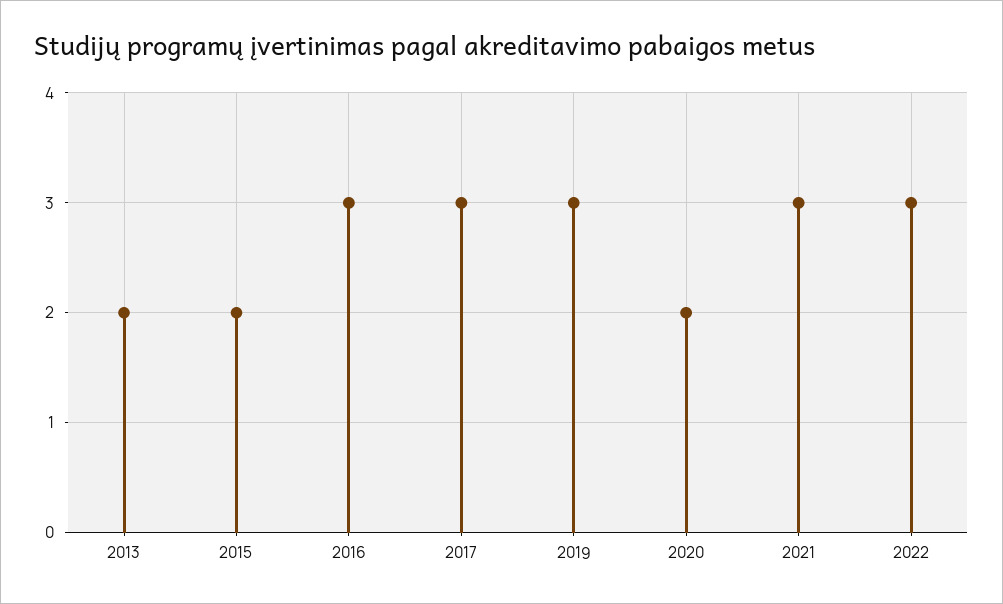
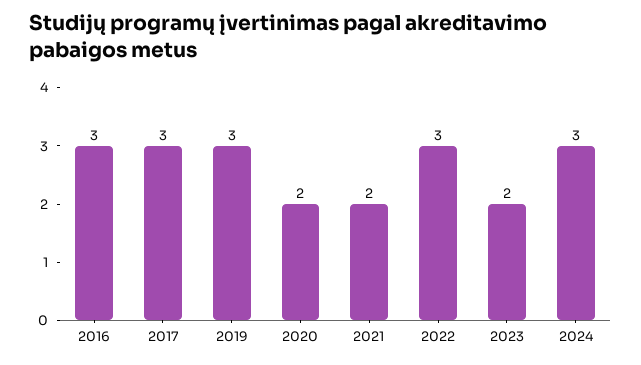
2013: 2 -> none
2015: 2 -> none
2021: 3 -> 2
2023: none -> 2
2024: none -> 3

